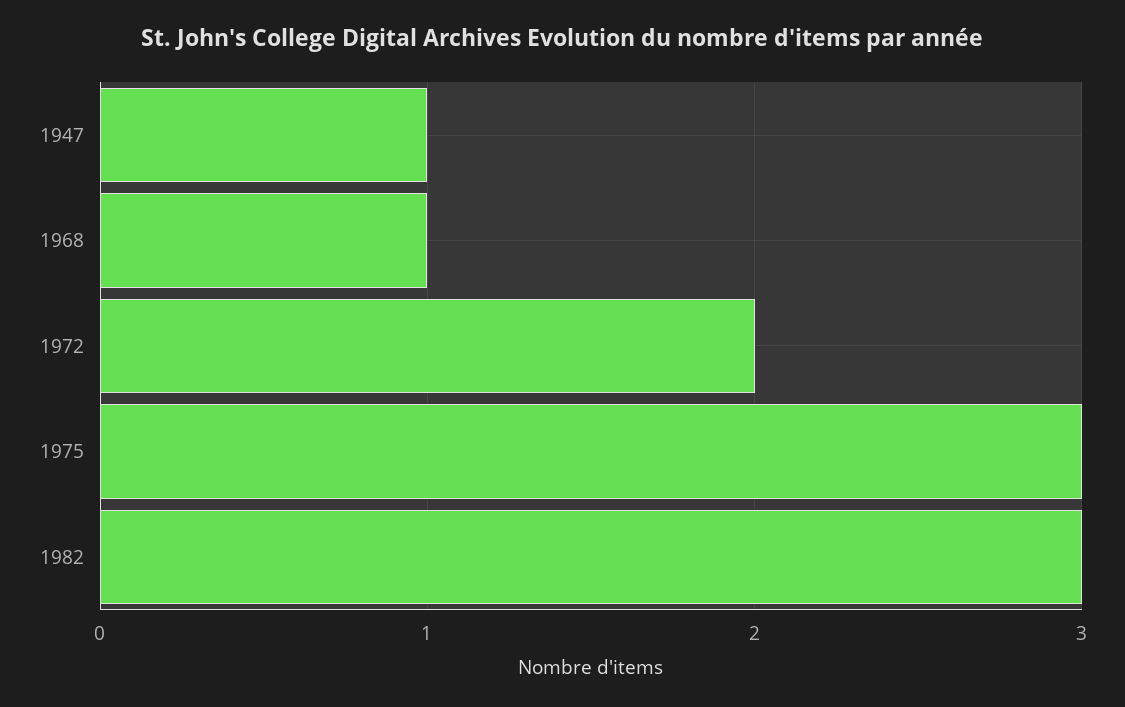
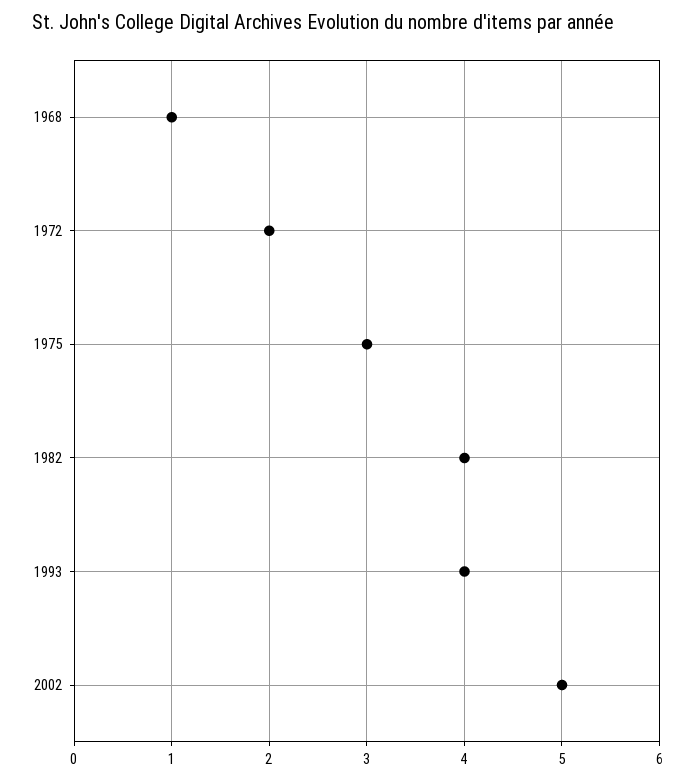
1947: 1 -> none
1982: 3 -> 4
1993: none -> 4
2002: none -> 5

